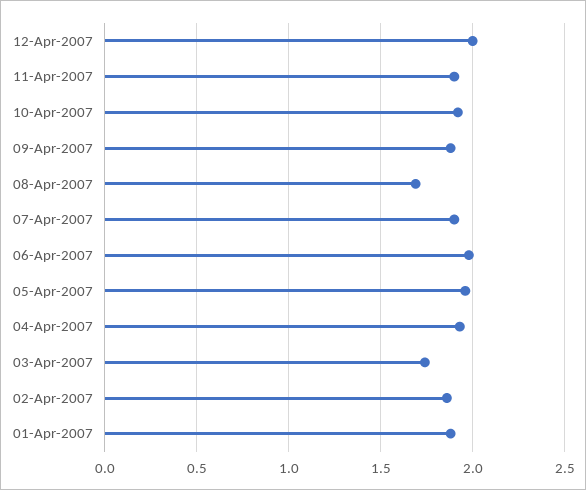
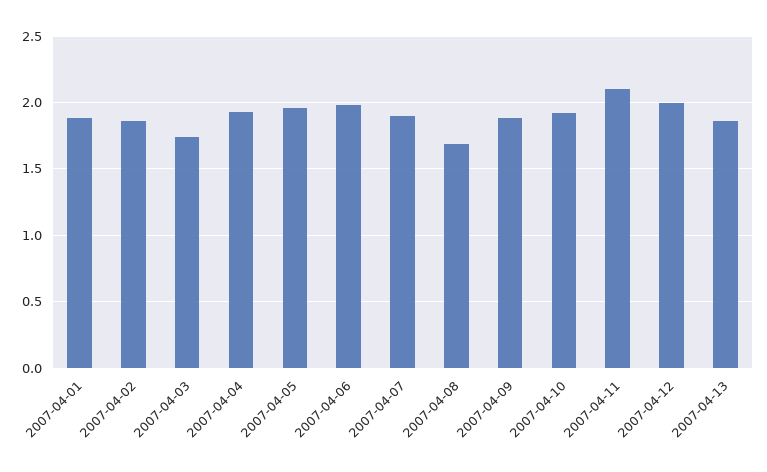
11-Apr-2007: 1.9 -> 2.1
2007-04-13: none -> 1.85

